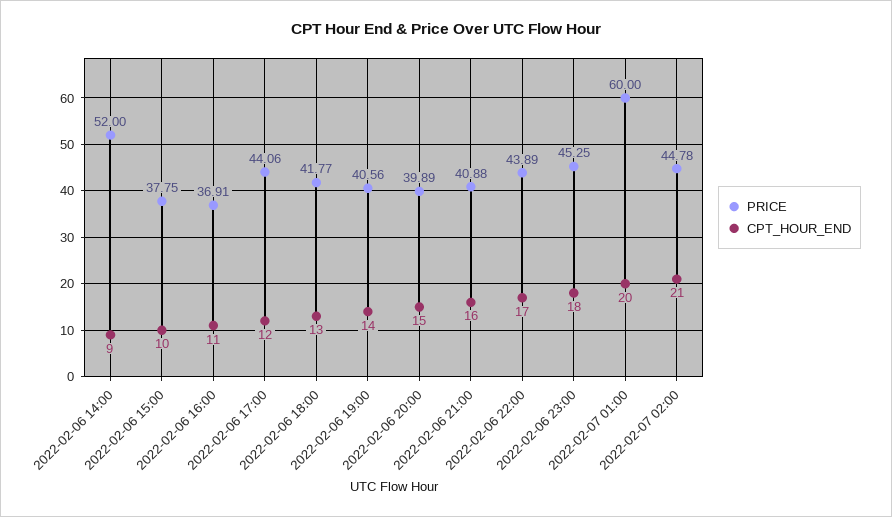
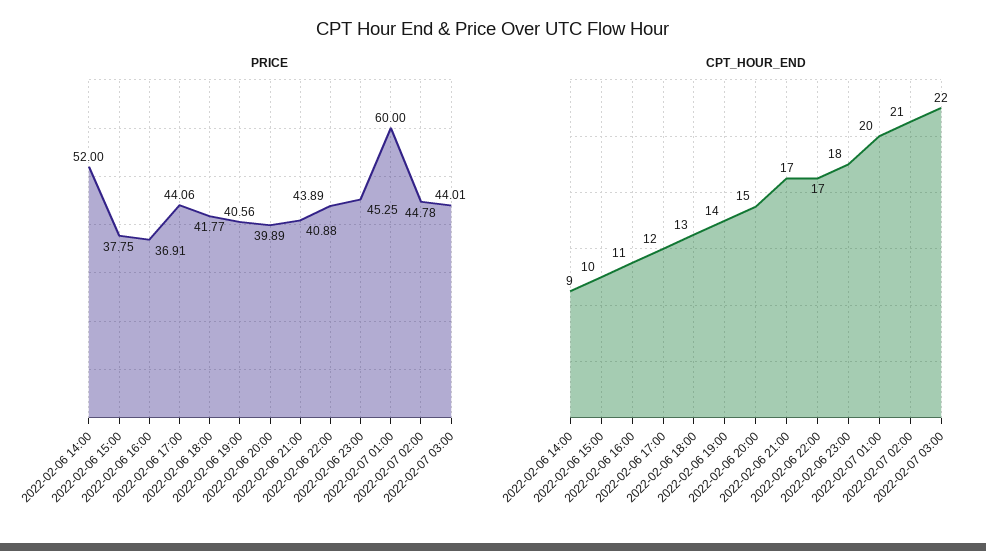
CPT_HOUR_END, 2022-02-06 21:00: 16 -> 17
PRICE, 2022-02-07 03:00: none -> 44.01
CPT_HOUR_END, 2022-02-07 03:00: none -> 22

